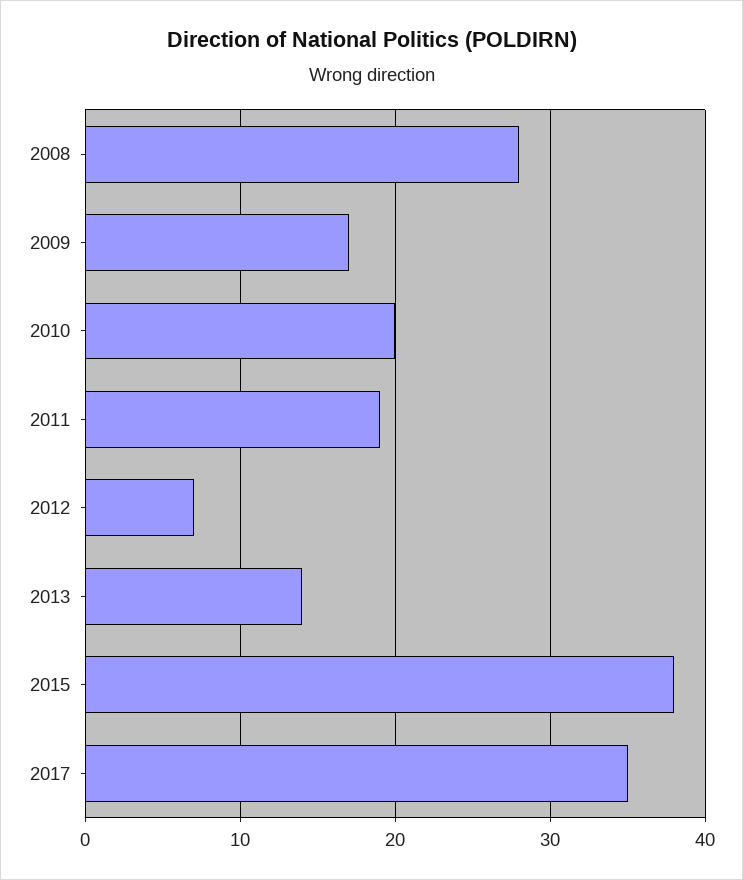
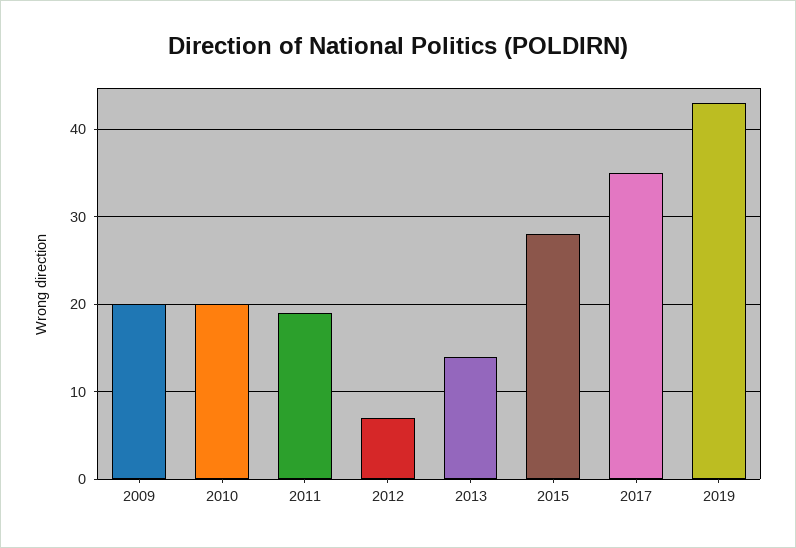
2008: 28 -> none
2009: 17 -> 20
2015: 38 -> 28
2019: none -> 43

